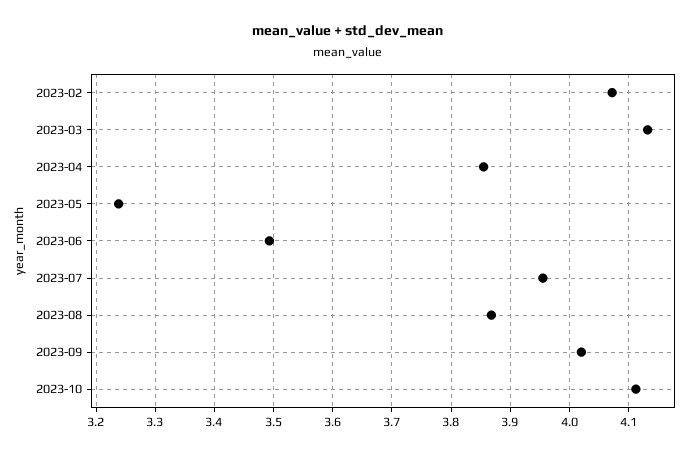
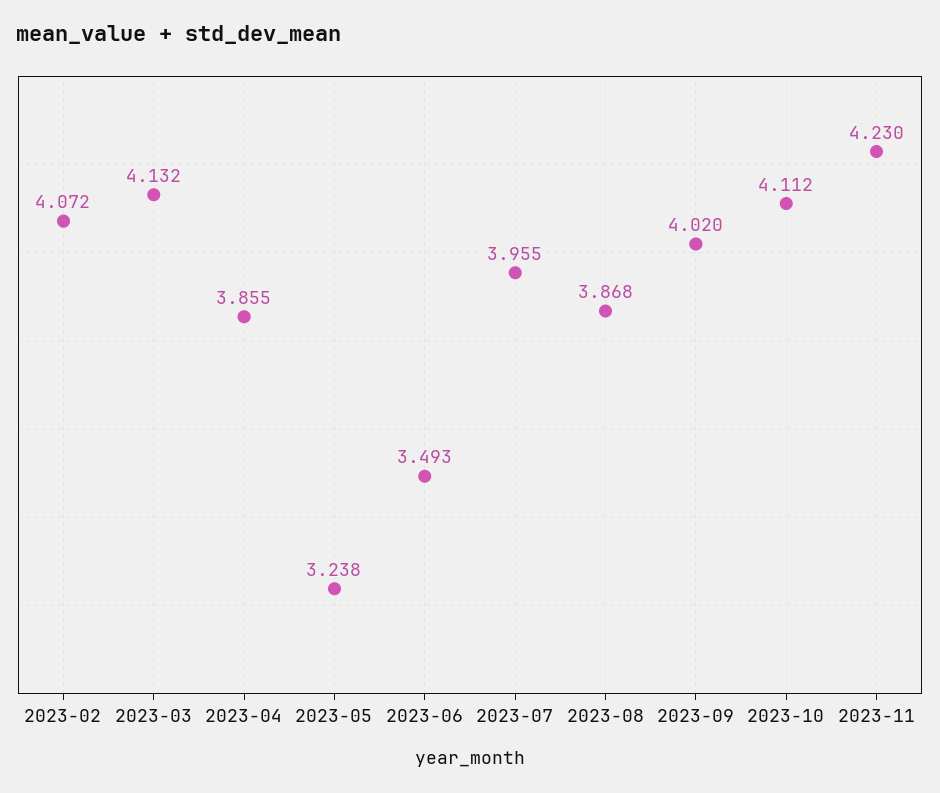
2023-11: none -> 4.23

